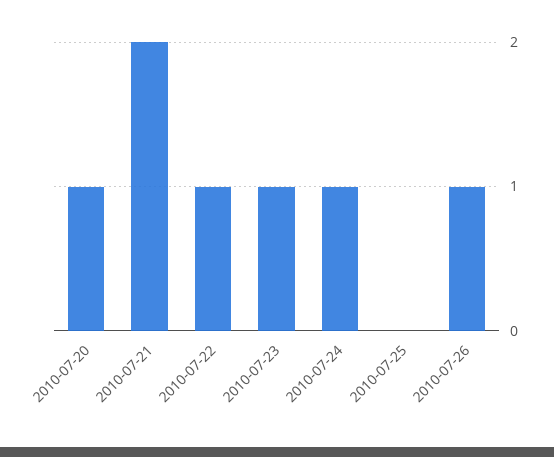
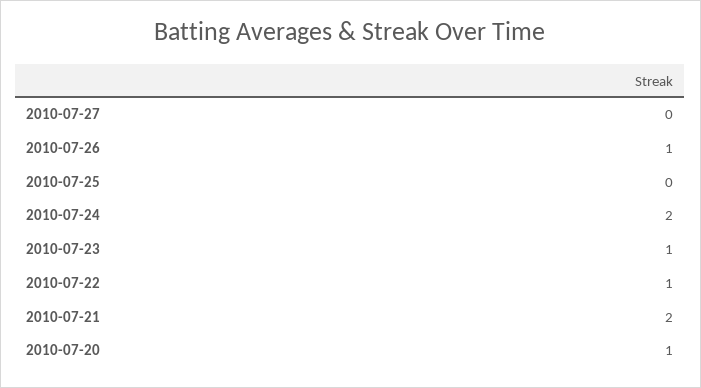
2010-07-24: 1 -> 2
2010-07-27: none -> 0

